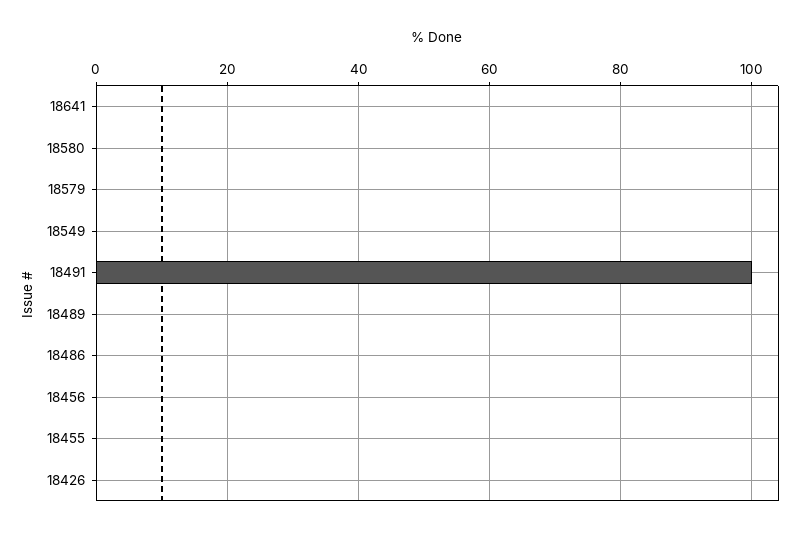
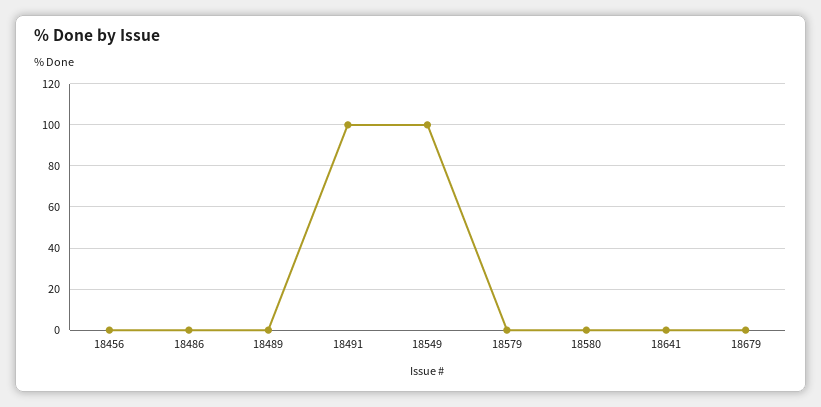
18549: 0 -> 100
18455: 0 -> none
18426: 0 -> none
18679: none -> 0

